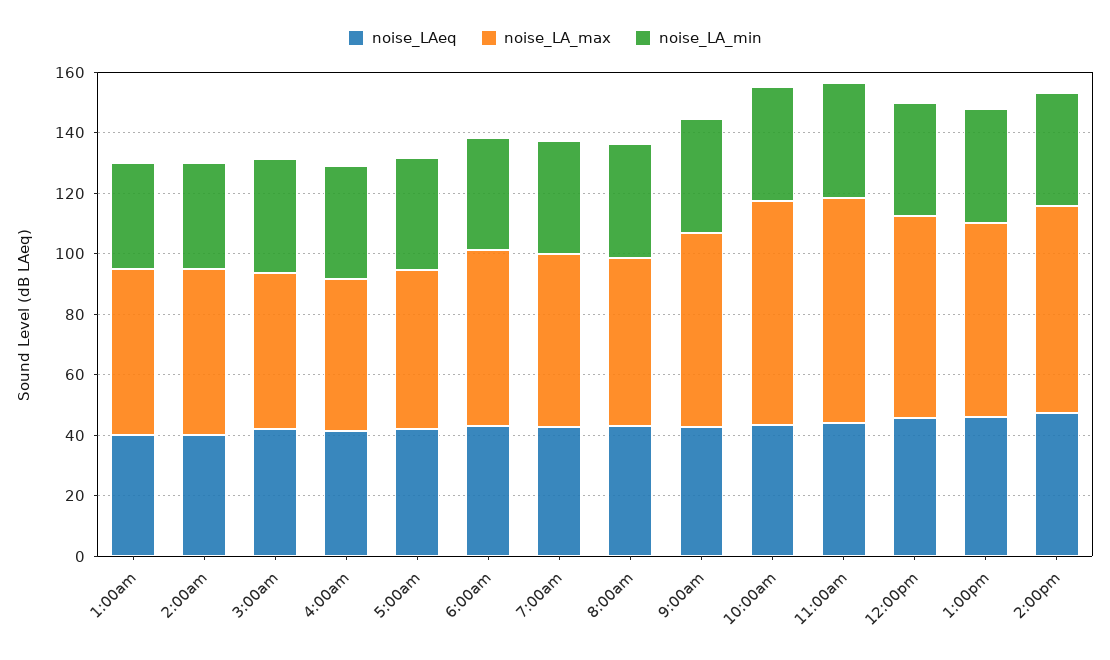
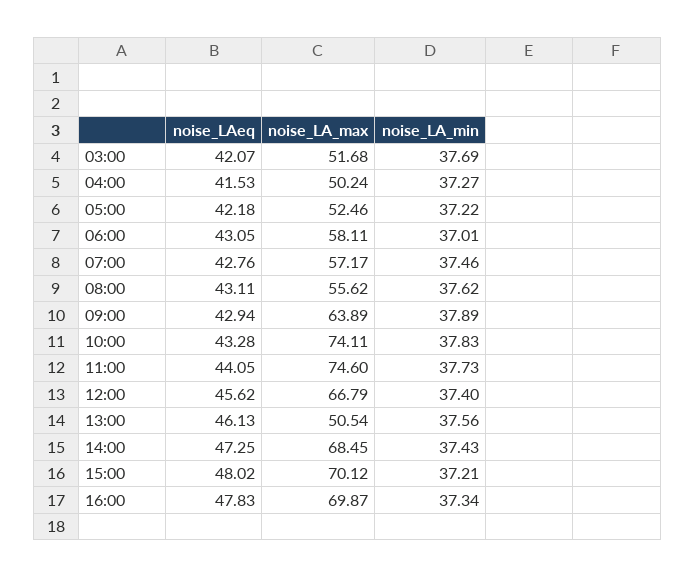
noise_LAeq, 1:00am: 40 -> none
noise_LA_max, 1:00am: 55 -> none
noise_LA_min, 1:00am: 35 -> none
noise_LAeq, 2:00am: 40 -> none
noise_LA_max, 2:00am: 55 -> none
noise_LA_min, 2:00am: 35 -> none
noise_LA_max, 1:00pm: 65 -> 50.54
noise_LAeq, 15:00: none -> 48.02
noise_LA_max, 15:00: none -> 70.12
noise_LA_min, 15:00: none -> 37.21
noise_LAeq, 16:00: none -> 47.83
noise_LA_max, 16:00: none -> 69.87
noise_LA_min, 16:00: none -> 37.34

